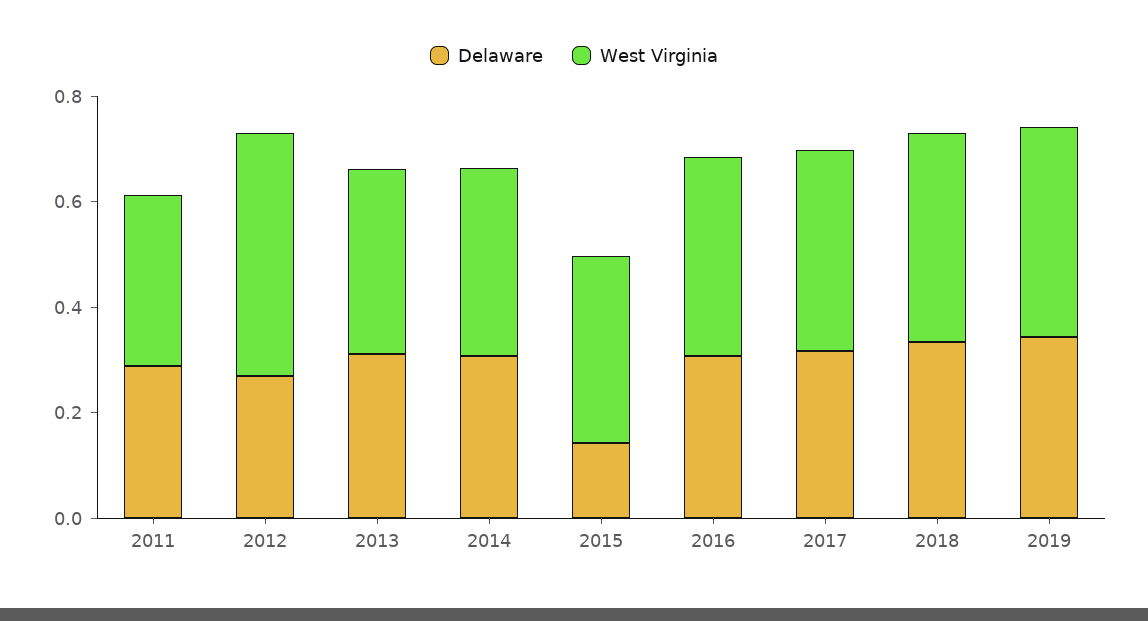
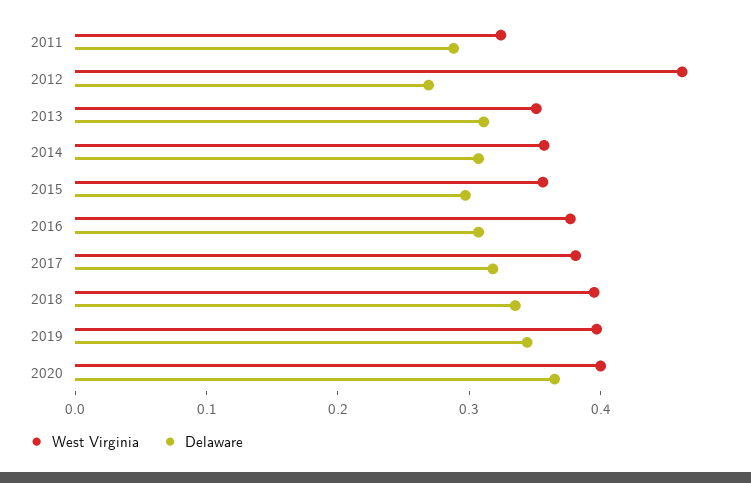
Delaware, 2015: 0.15 -> 0.3
West Virginia, 2020: none -> 0.4
Delaware, 2020: none -> 0.36

